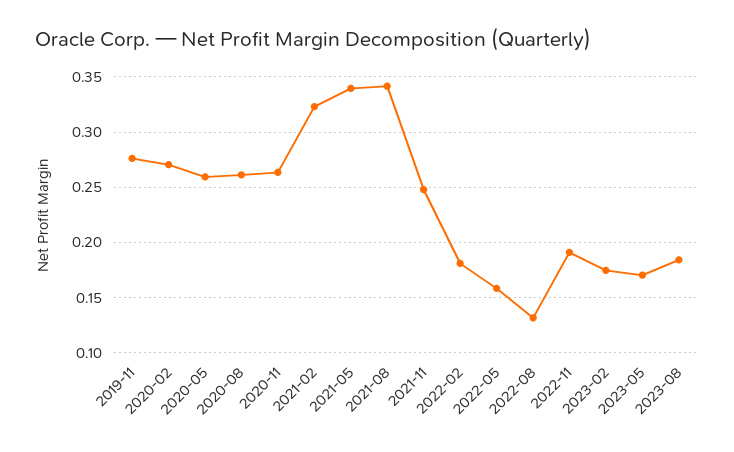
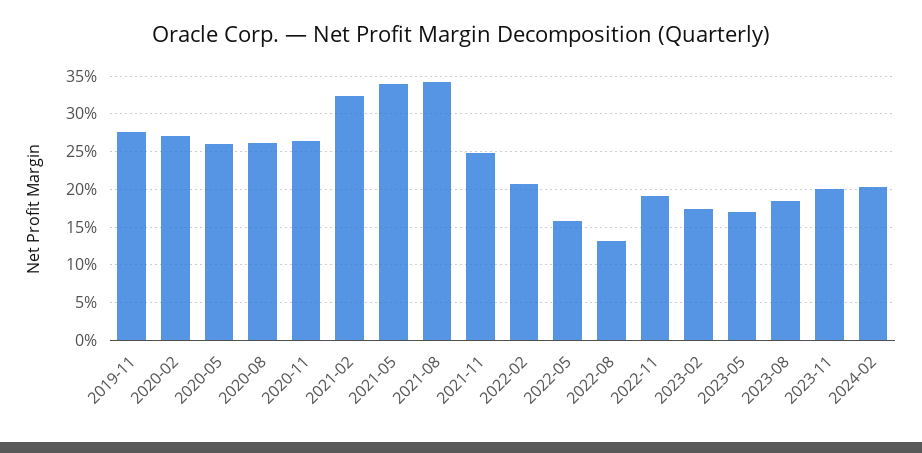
2022-02: 0.18 -> 0.21
2023-11: none -> 0.2
2024-02: none -> 0.2

